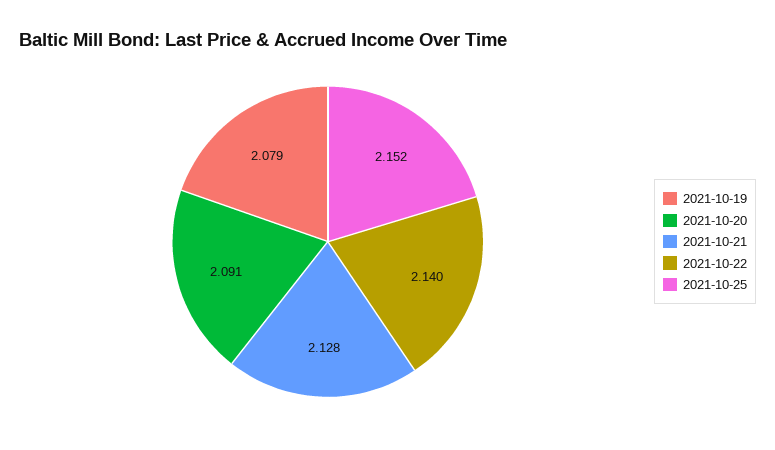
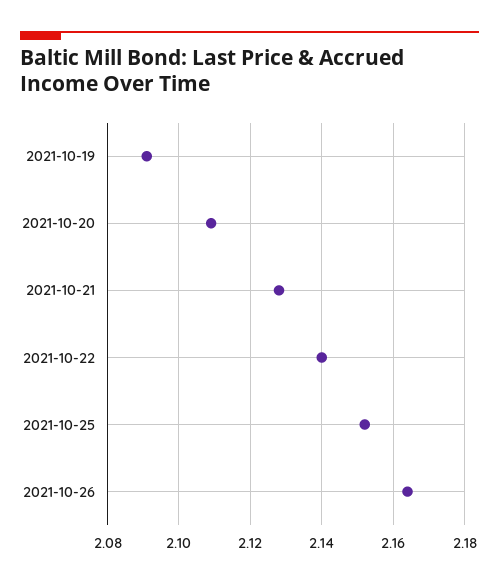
2021-10-19: 2.079 -> 2.09
2021-10-20: 2.091 -> 2.11
2021-10-26: none -> 2.165

